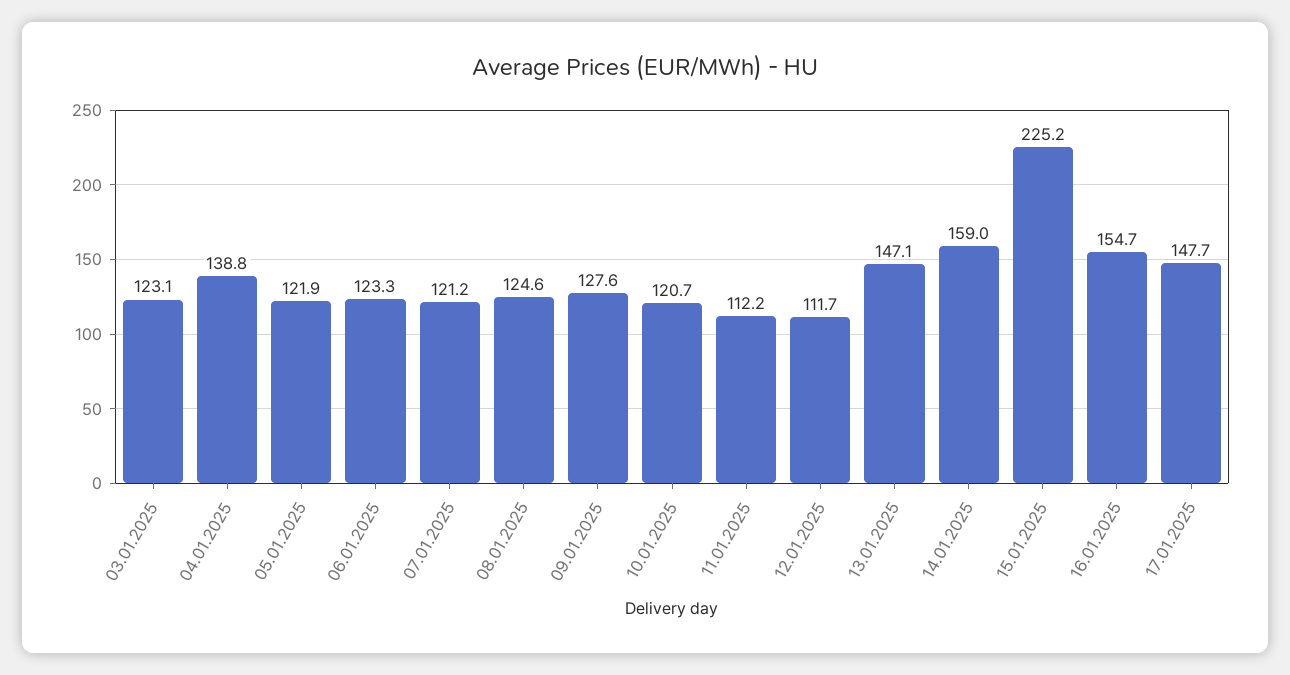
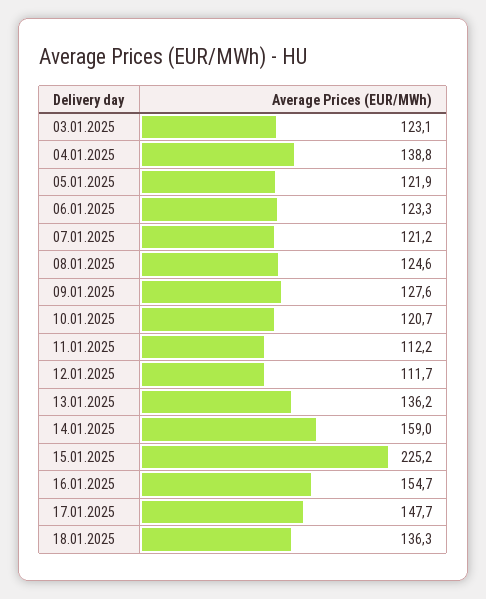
13.01.2025: 147.1 -> 136.2
18.01.2025: none -> 136.3

